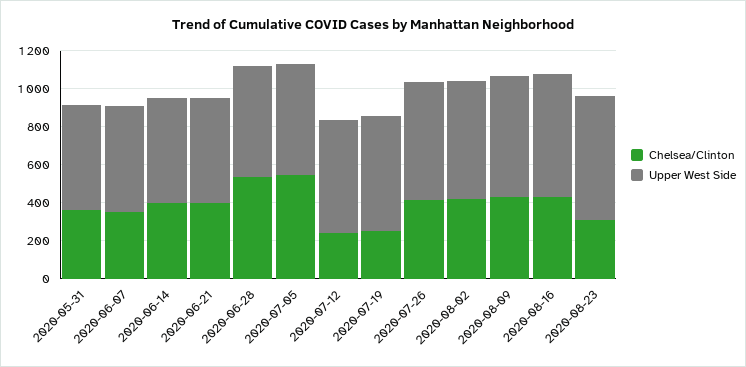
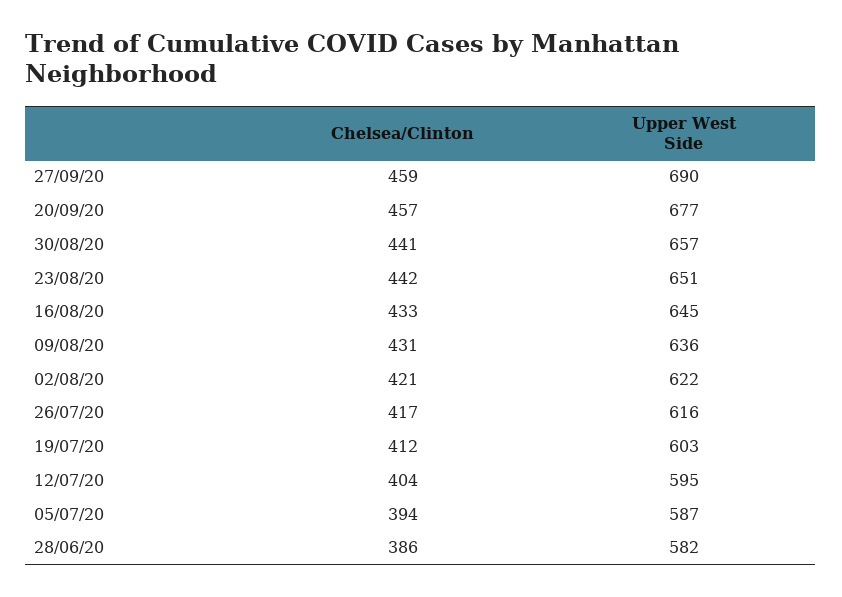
Chelsea/Clinton, 2020-05-31: 350 -> none
Upper West Side, 2020-05-31: 550 -> none
Chelsea/Clinton, 2020-06-07: 350 -> none
Upper West Side, 2020-06-07: 550 -> none
Chelsea/Clinton, 2020-06-14: 400 -> none
Upper West Side, 2020-06-14: 550 -> none
Chelsea/Clinton, 2020-06-21: 400 -> none
Upper West Side, 2020-06-21: 550 -> none
Chelsea/Clinton, 2020-06-28: 550 -> 386
Chelsea/Clinton, 2020-07-05: 550 -> 394
Chelsea/Clinton, 2020-07-12: 250 -> 404
Chelsea/Clinton, 2020-07-19: 250 -> 412
Chelsea/Clinton, 2020-08-23: 300 -> 442
Chelsea/Clinton, 27/09/20: none -> 459
Upper West Side, 27/09/20: none -> 690
Chelsea/Clinton, 20/09/20: none -> 457
Upper West Side, 20/09/20: none -> 677
Chelsea/Clinton, 30/08/20: none -> 441
Upper West Side, 30/08/20: none -> 657

